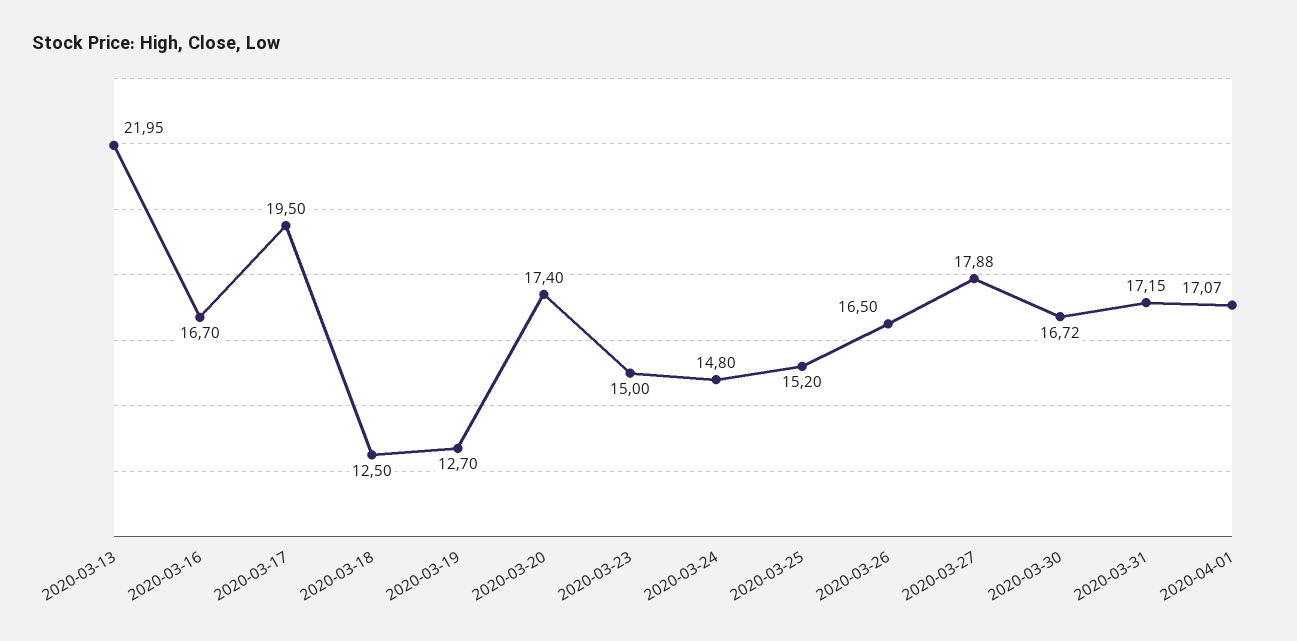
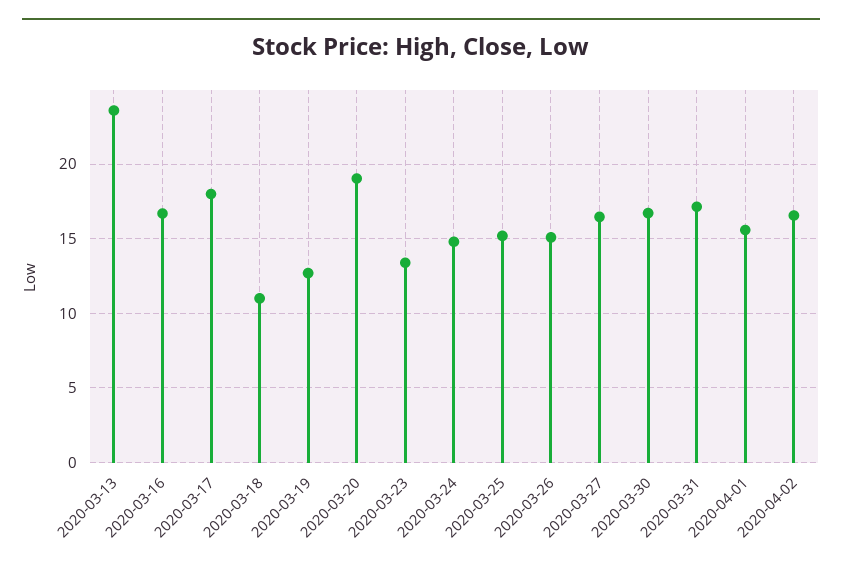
2020-03-13: 21.95 -> 23.5
2020-03-17: 19.5 -> 18
2020-03-18: 12.5 -> 11
2020-03-20: 17.4 -> 19
2020-03-23: 15 -> 13.5
2020-03-26: 16.5 -> 15
2020-03-27: 17.88 -> 16.5
2020-04-01: 17.07 -> 15.5
2020-04-02: none -> 16.5

